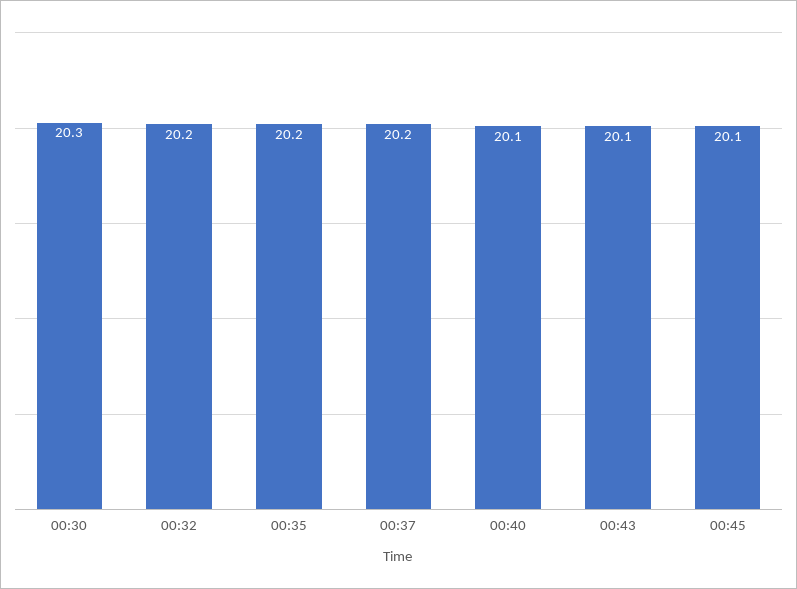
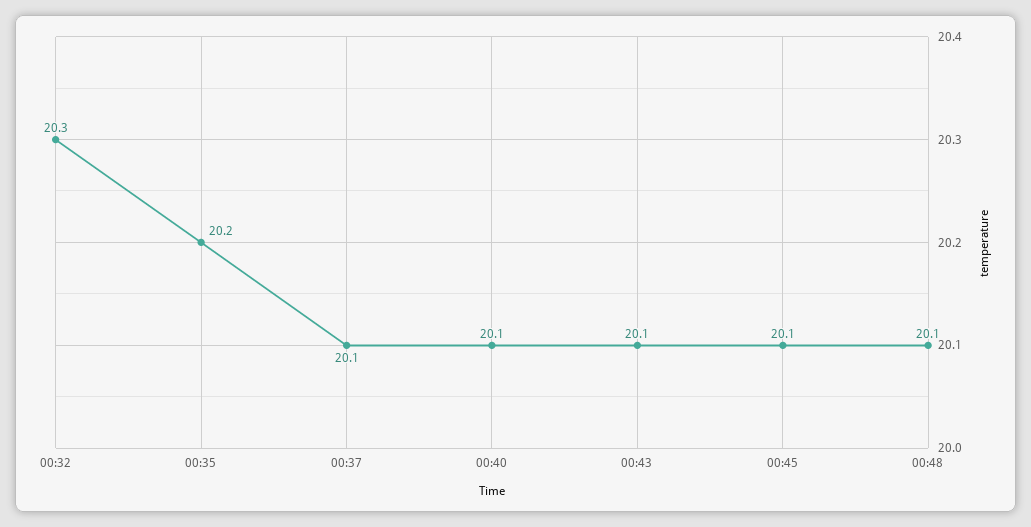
00:30: 20.3 -> none
00:32: 20.2 -> 20.3
00:37: 20.2 -> 20.1
00:48: none -> 20.1

